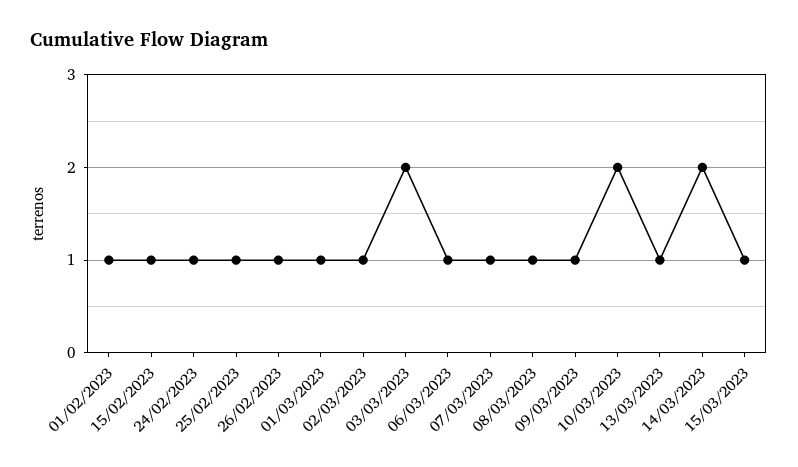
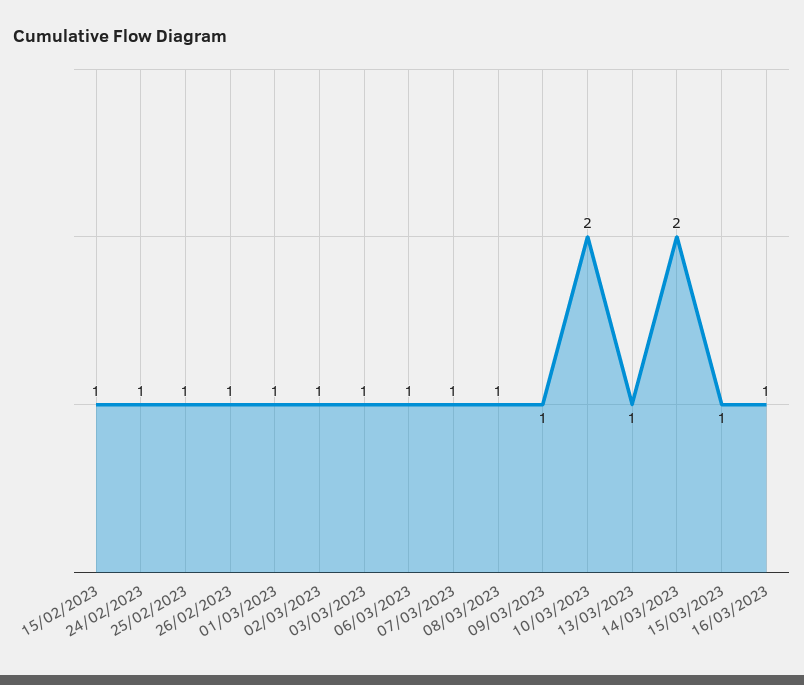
01/02/2023: 1 -> none
03/03/2023: 2 -> 1
16/03/2023: none -> 1

